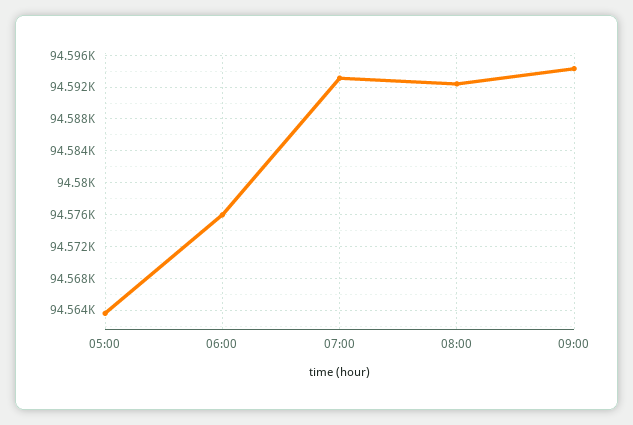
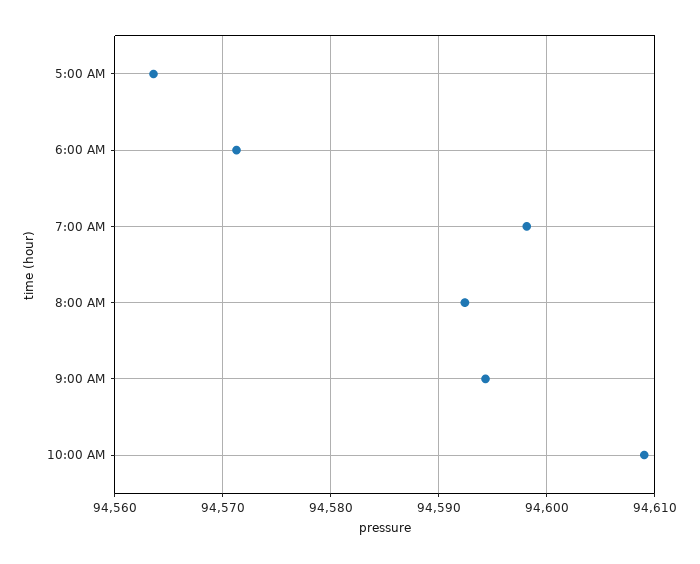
06:00: 94576 -> 94571
07:00: 94593 -> 94598
10:00 AM: none -> 94609

